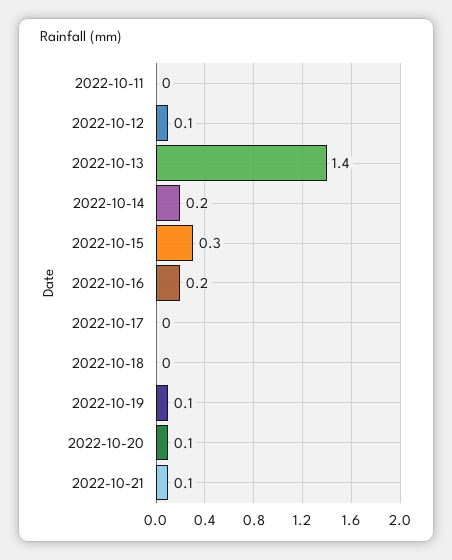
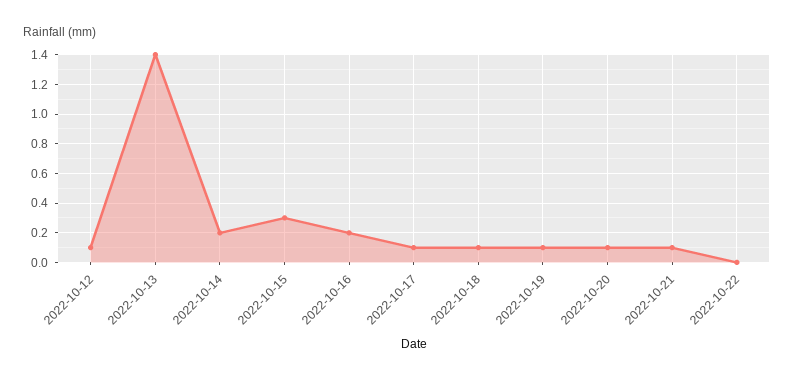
2022-10-11: 0 -> none
2022-10-17: 0 -> 0.1
2022-10-18: 0 -> 0.1
2022-10-22: none -> 0

